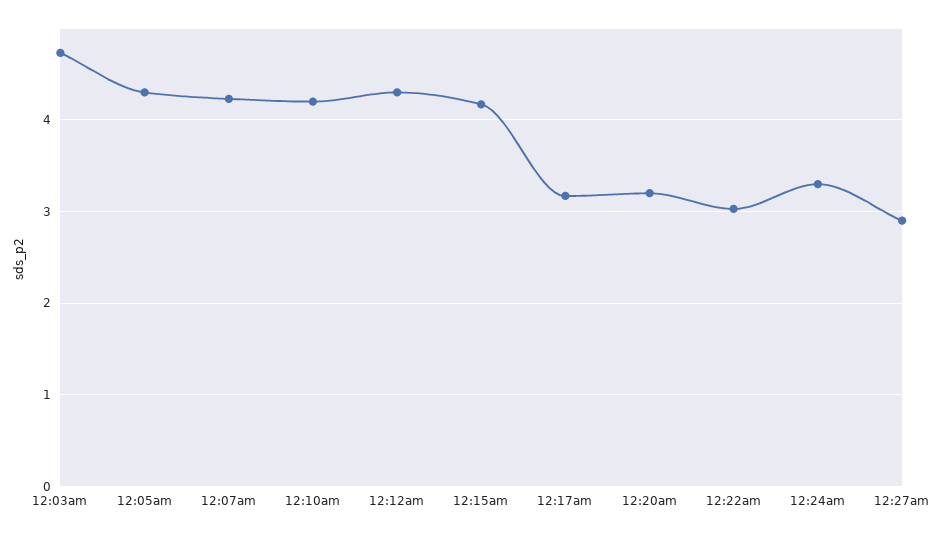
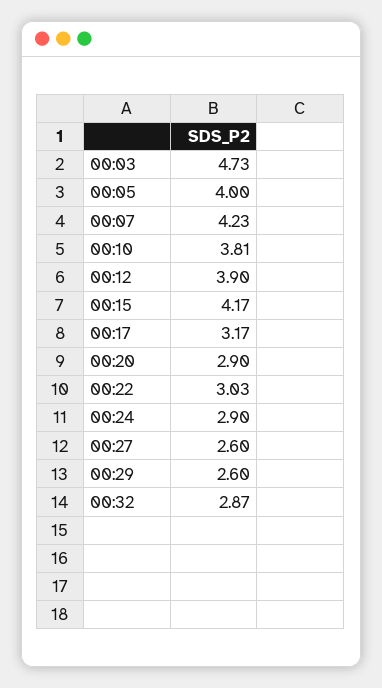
12:05am: 4.3 -> 4
12:10am: 4.2 -> 3.81
12:12am: 4.3 -> 3.9
12:20am: 3.2 -> 2.9
12:24am: 3.3 -> 2.9
12:27am: 2.9 -> 2.6
00:29: none -> 2.6
00:32: none -> 2.87

